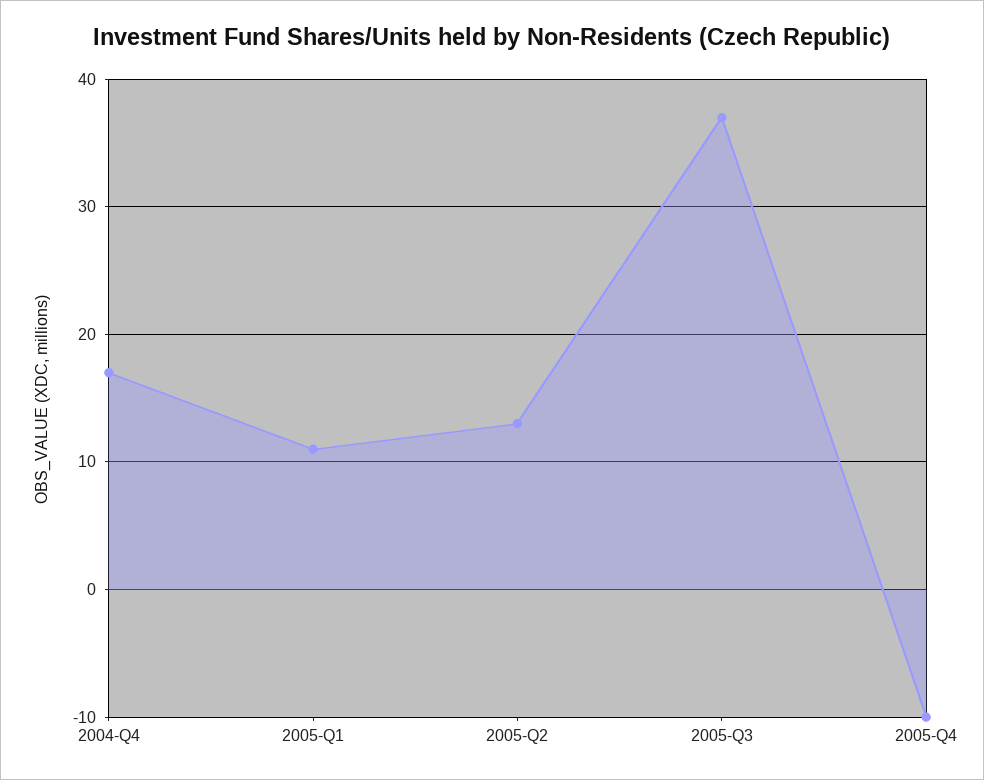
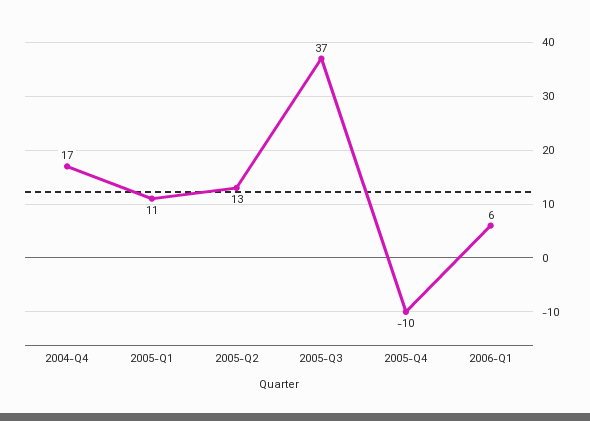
2006-Q1: none -> 6

